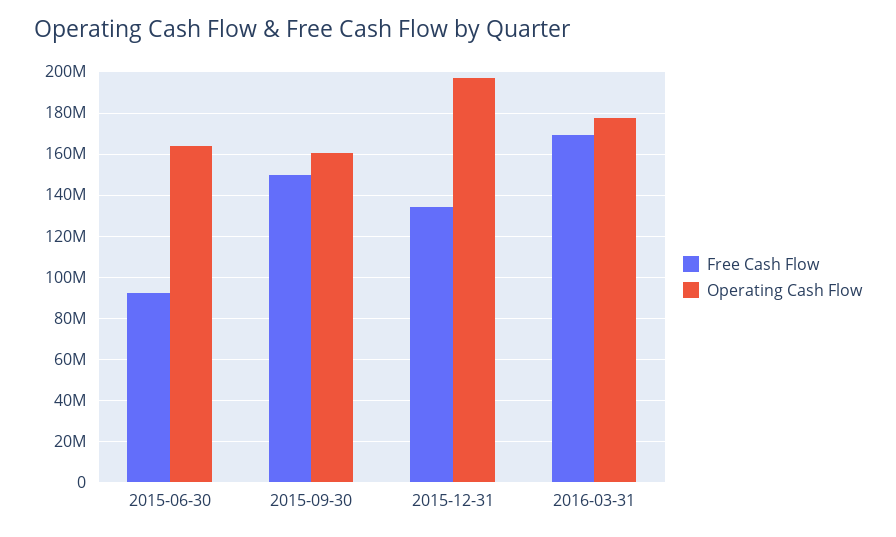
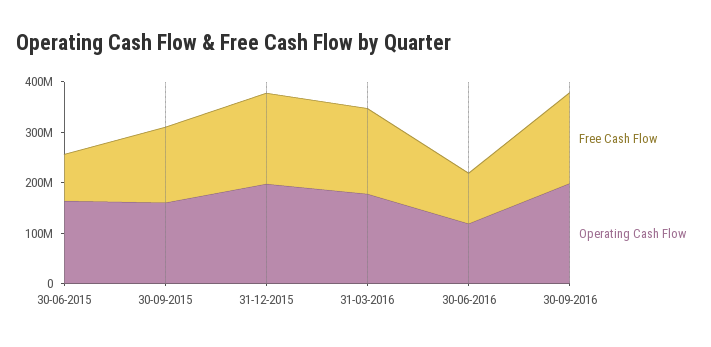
Free Cash Flow, 2015-12-31: 135000000 -> 180000000
Free Cash Flow, 30-06-2016: none -> 100000000
Operating Cash Flow, 30-06-2016: none -> 120000000
Free Cash Flow, 30-09-2016: none -> 180000000
Operating Cash Flow, 30-09-2016: none -> 200000000

